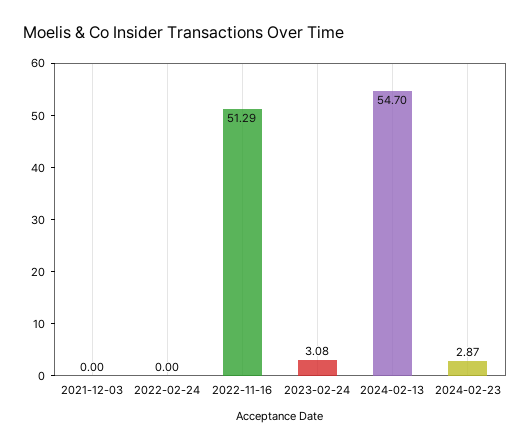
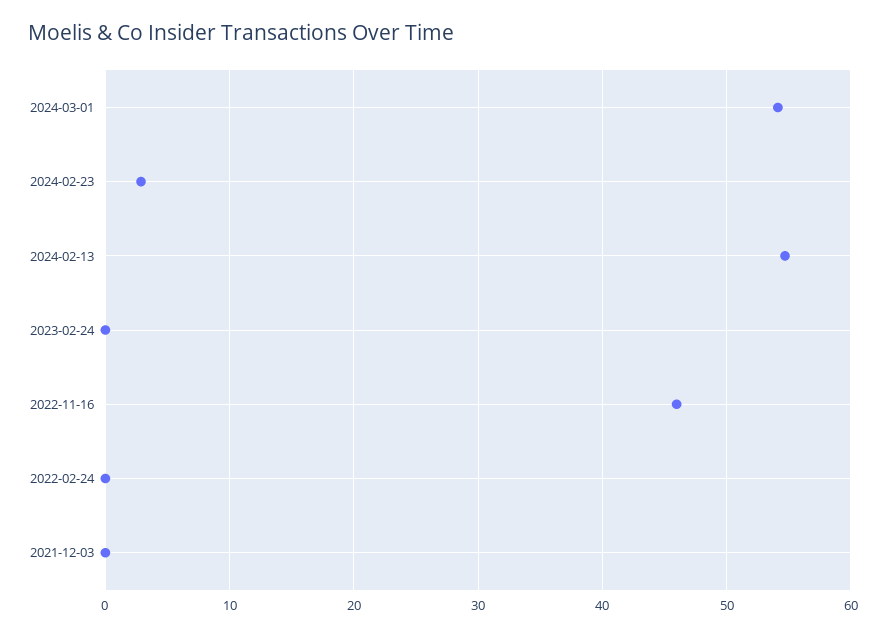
2022-11-16: 51.29 -> 46
2023-02-24: 3.08 -> 0
2024-03-01: none -> 54

